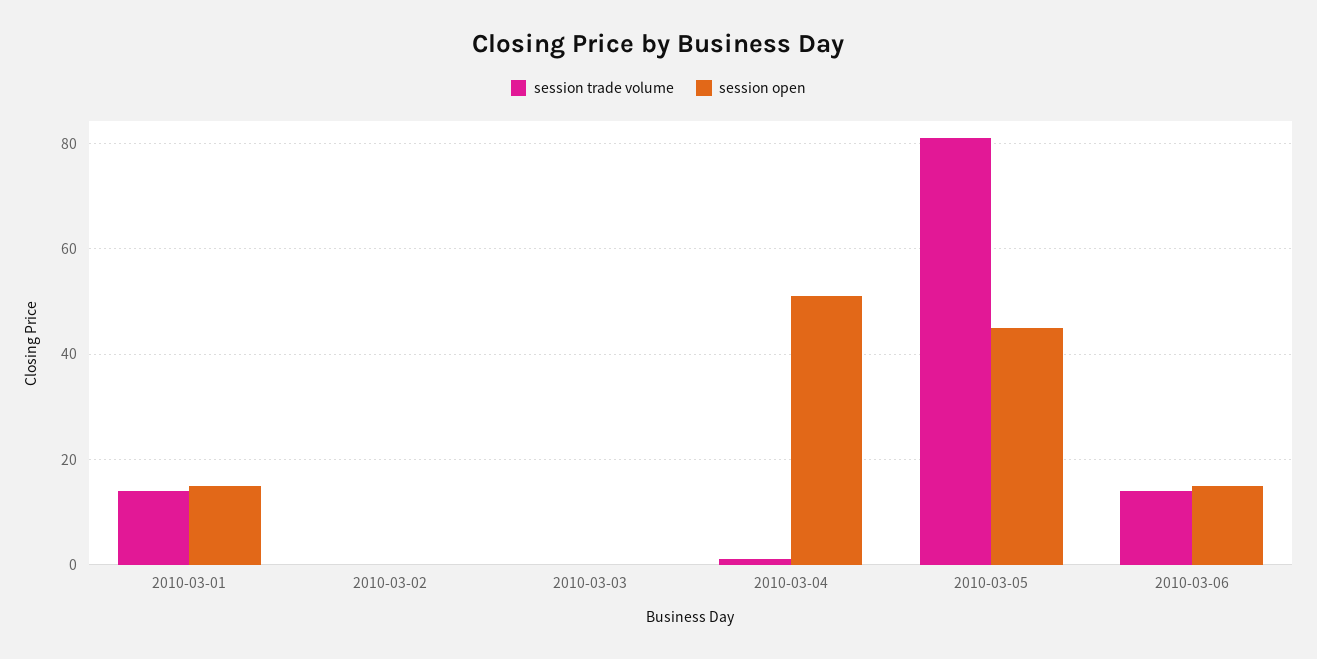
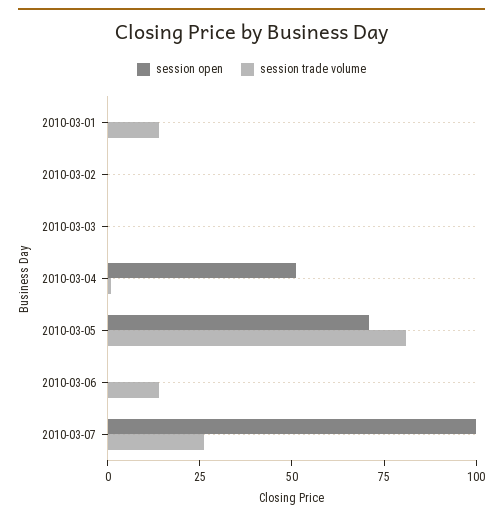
session open, 2010-03-01: 15 -> 0
session open, 2010-03-05: 45 -> 70
session open, 2010-03-06: 15 -> 0
session open, 2010-03-07: none -> 100
session trade volume, 2010-03-07: none -> 25

